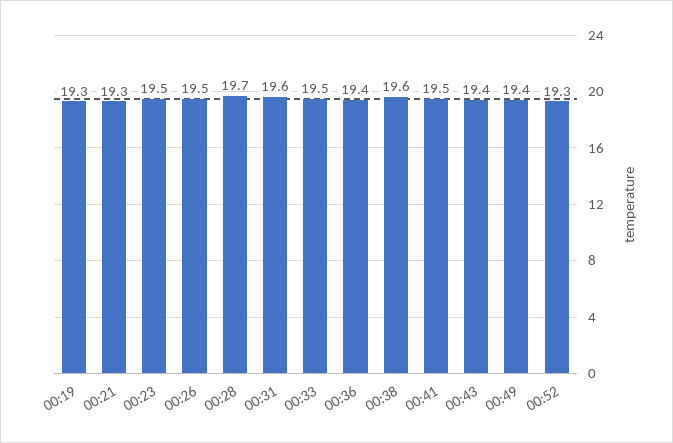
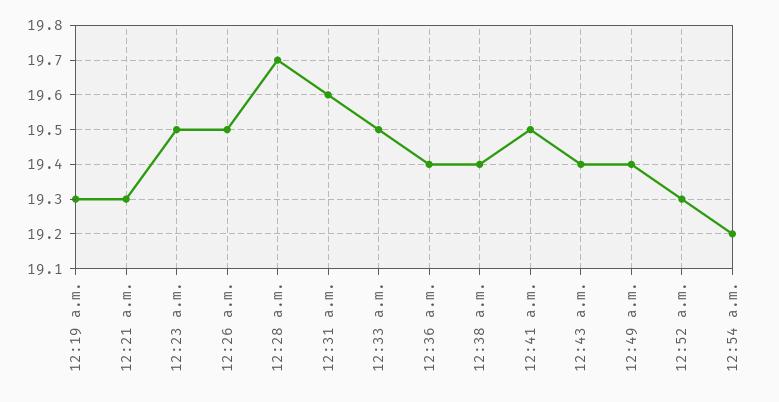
00:38: 19.6 -> 19.4
12:54 a.m.: none -> 19.2

